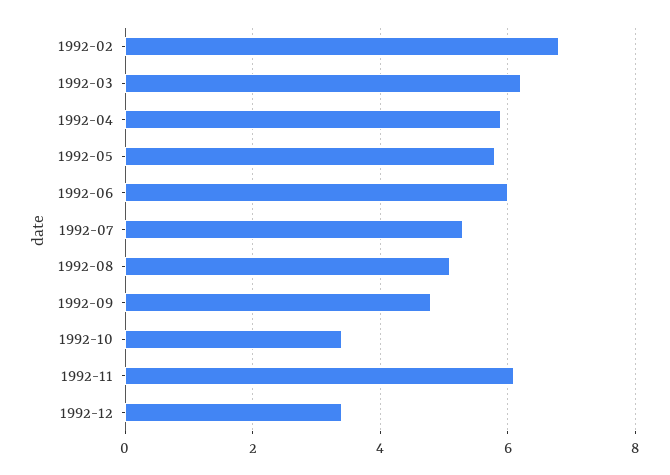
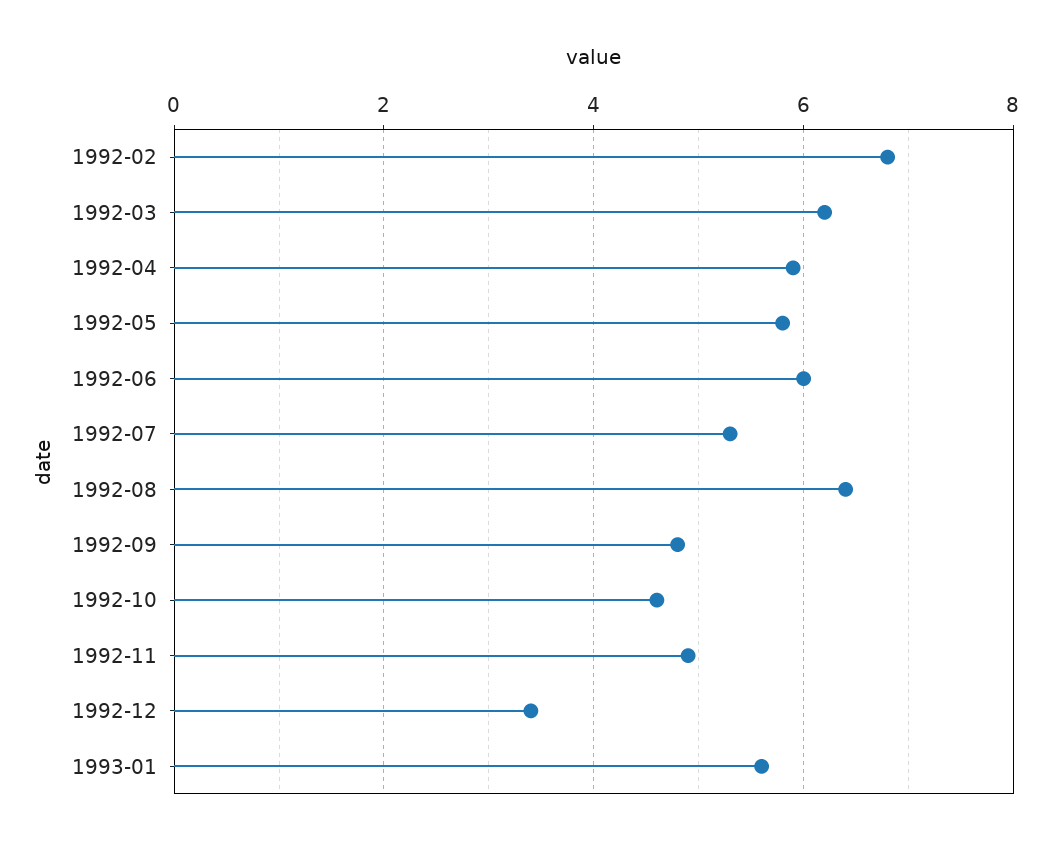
1992-08: 5 -> 6.5
1992-10: 3.5 -> 4.5
1992-11: 6 -> 5
1993-01: none -> 5.5

